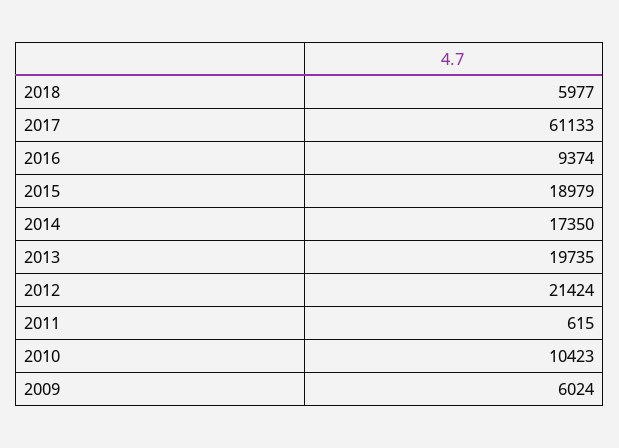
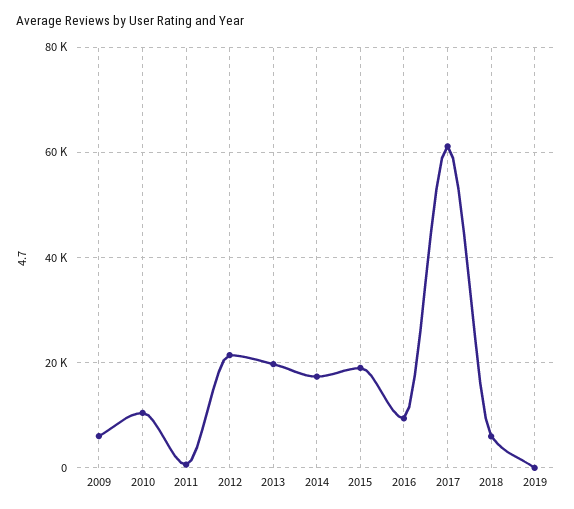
2019: none -> 0

